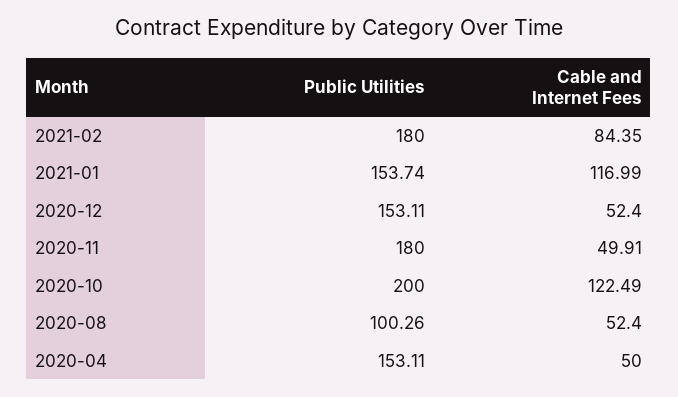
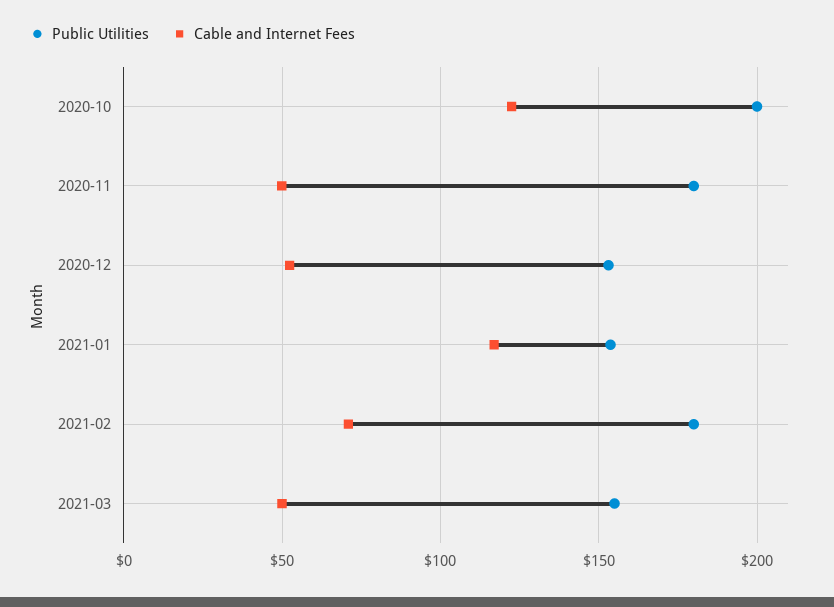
Cable and Internet Fees, 2021-02: 84.35 -> 70
Public Utilities, 2020-08: 100.26 -> none
Cable and Internet Fees, 2020-08: 52.4 -> none
Public Utilities, 2020-04: 153.11 -> none
Cable and Internet Fees, 2020-04: 50 -> none
Public Utilities, 2021-03: none -> 155
Cable and Internet Fees, 2021-03: none -> 50

